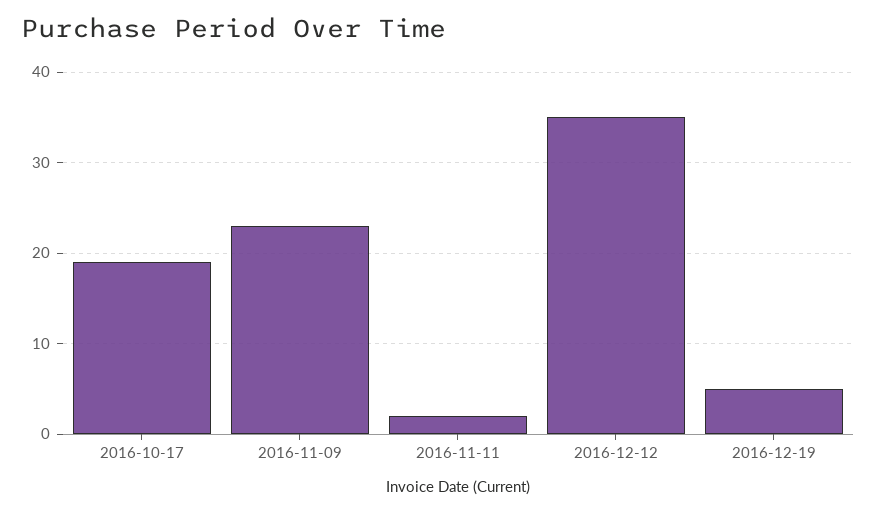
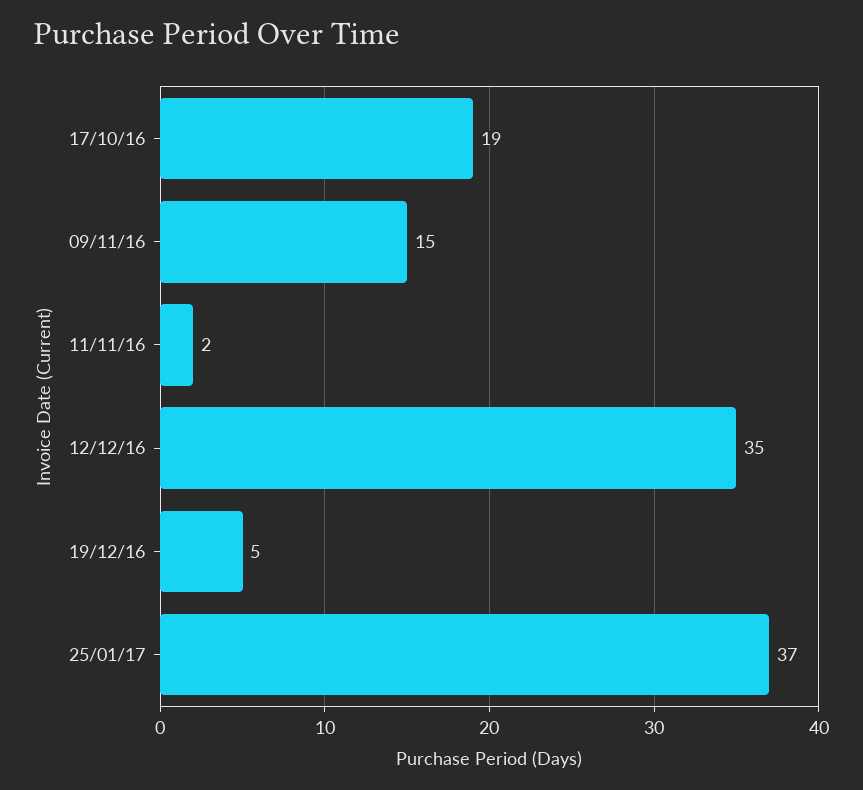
2016-11-09: 23 -> 15
25/01/17: none -> 37

